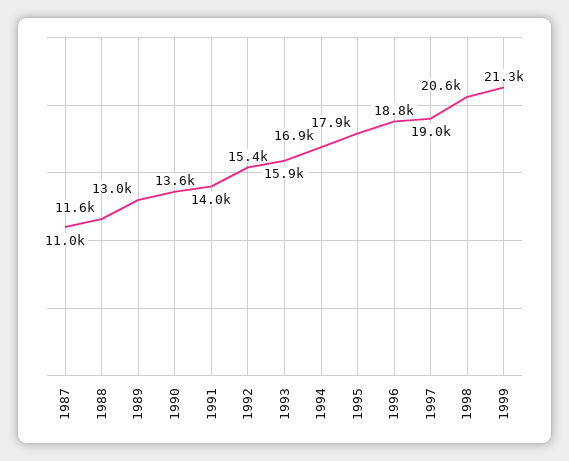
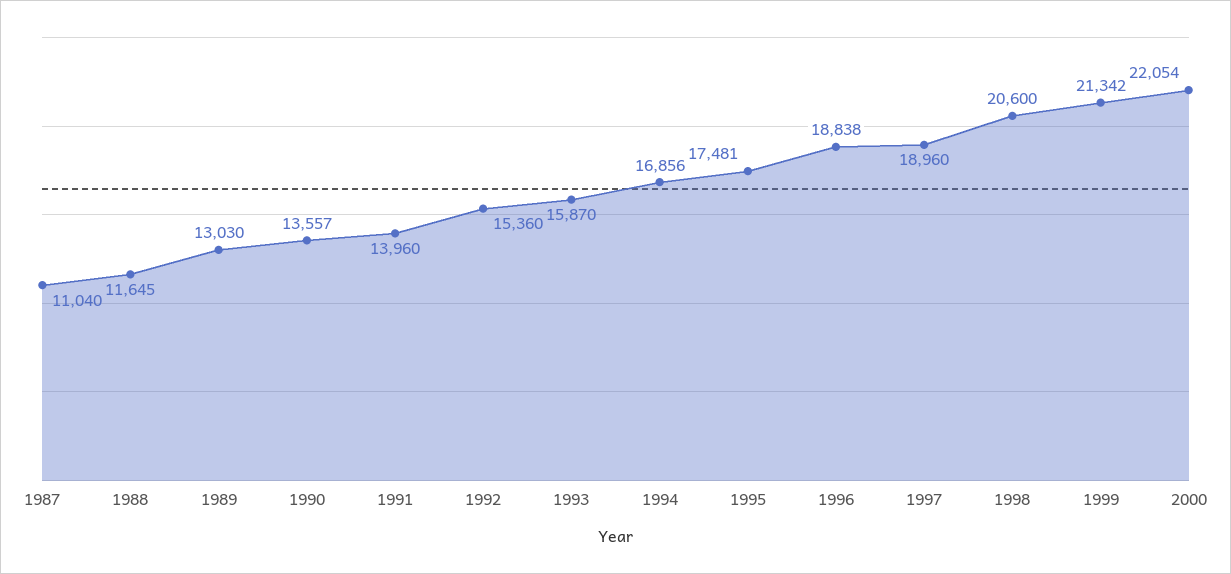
1995: 17900 -> 17481
2000: none -> 22054

